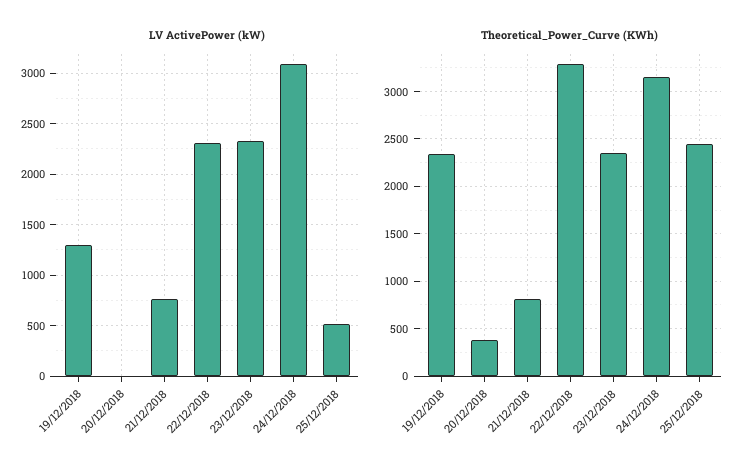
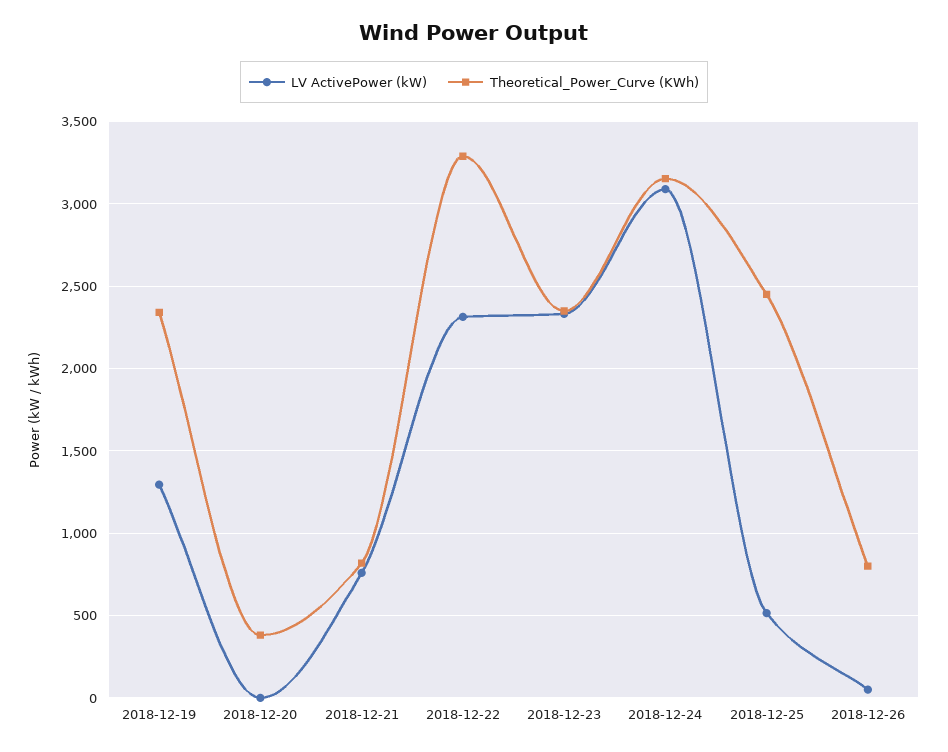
LV ActivePower (kW), 2018-12-26: none -> 50
Theoretical_Power_Curve (KWh), 2018-12-26: none -> 800

